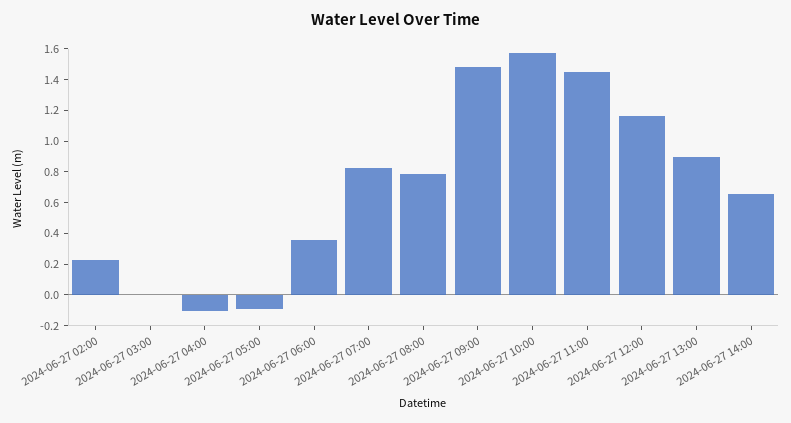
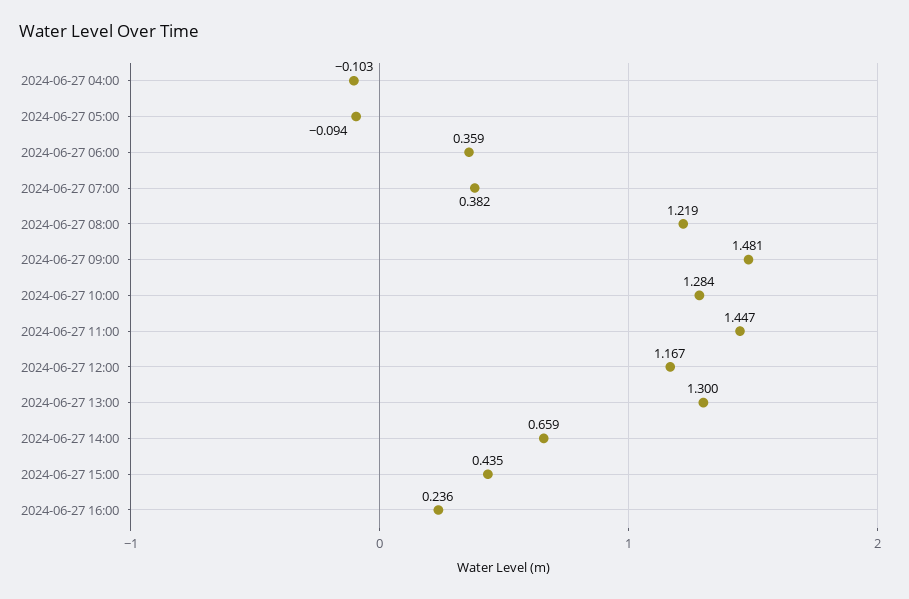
2024-06-27 02:00: 0.2 -> none
2024-06-27 03:00: 0 -> none
2024-06-27 07:00: 0.8 -> 0.382
2024-06-27 08:00: 0.8 -> 1.219
2024-06-27 10:00: 1.6 -> 1.284
2024-06-27 13:00: 0.9 -> 1.3
2024-06-27 15:00: none -> 0.435
2024-06-27 16:00: none -> 0.236

